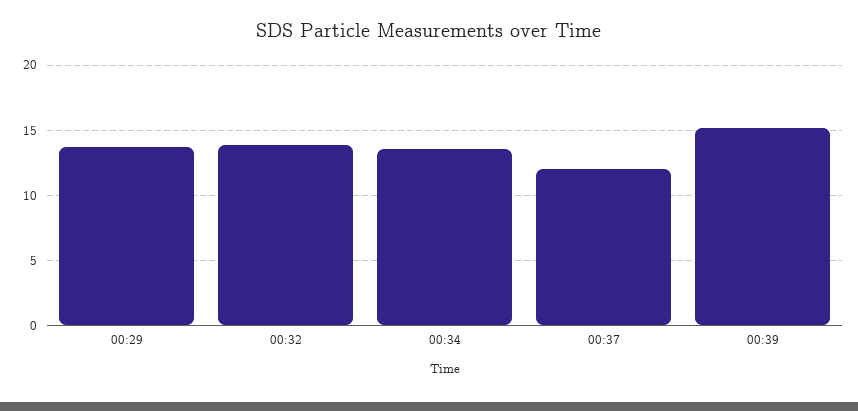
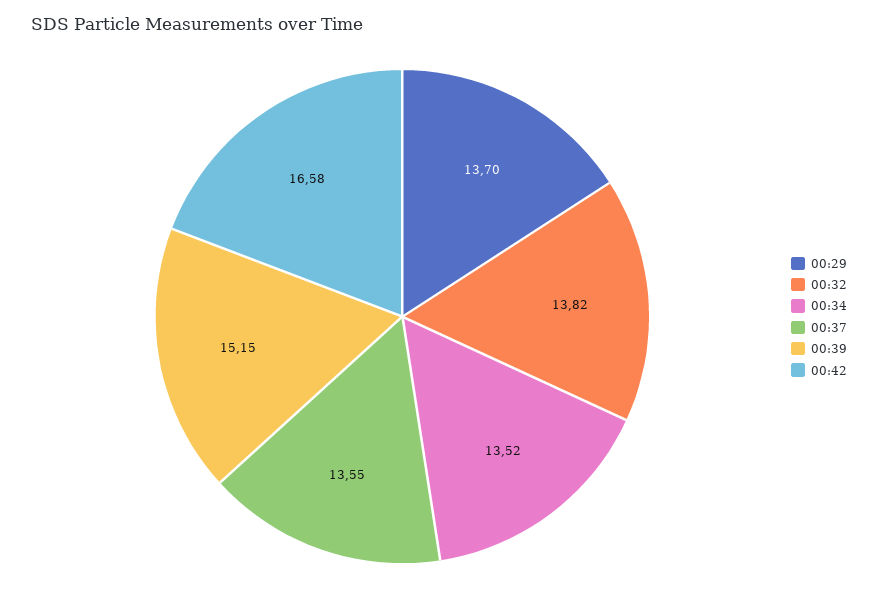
00:37: 12 -> 13.55
00:42: none -> 16.58

